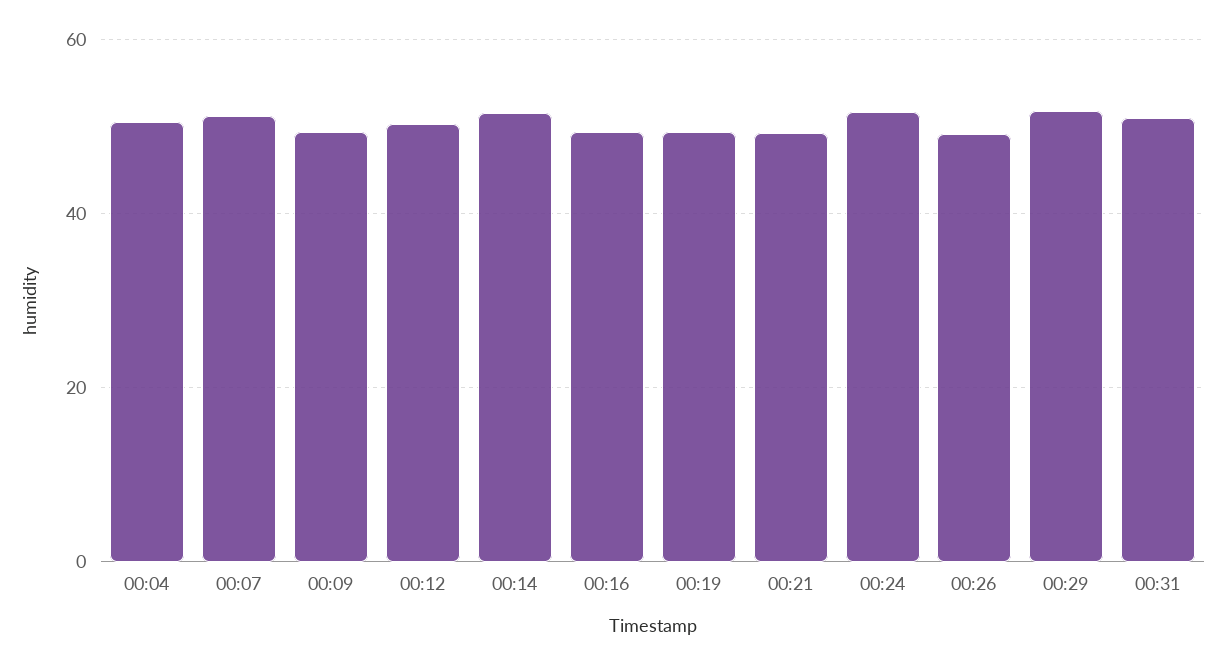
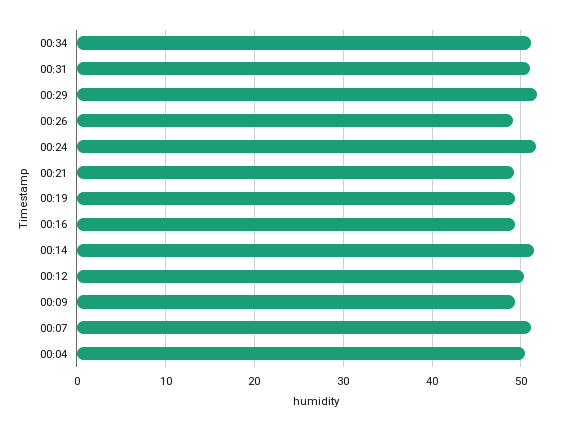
00:34: none -> 51

